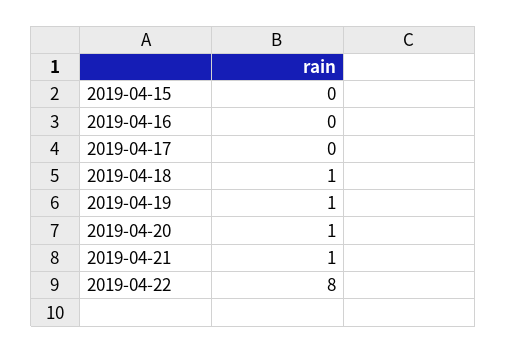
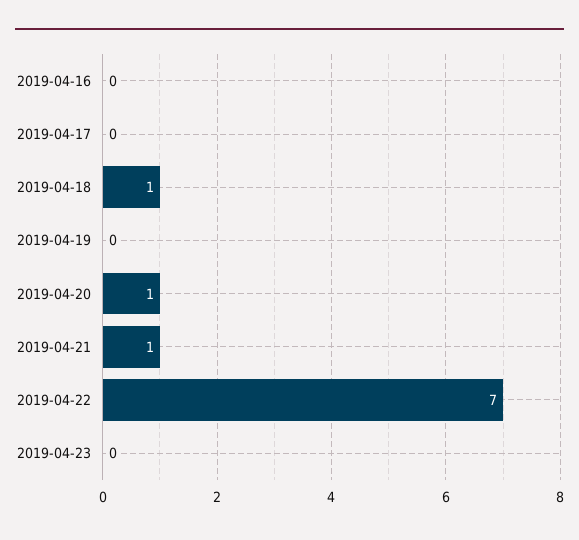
2019-04-15: 0 -> none
2019-04-19: 1 -> 0
2019-04-22: 8 -> 7
2019-04-23: none -> 0

